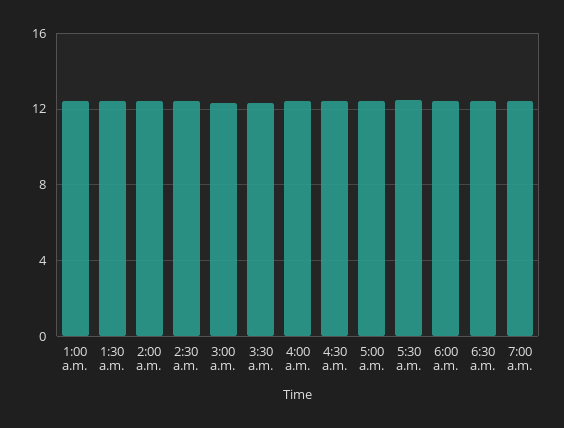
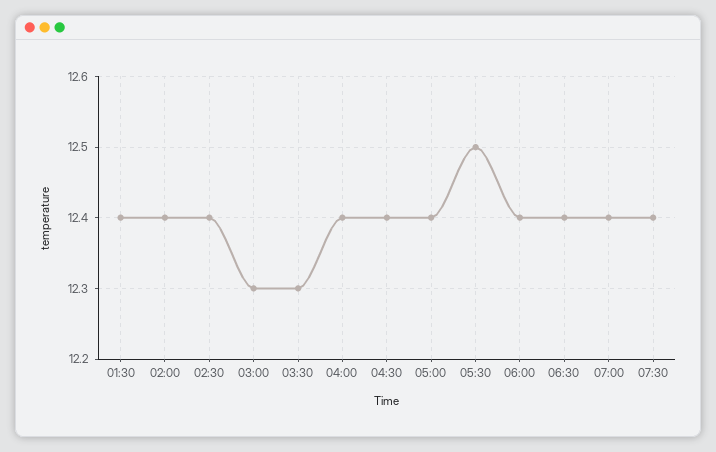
1:00 a.m.: 12.5 -> none
07:30: none -> 12.4

